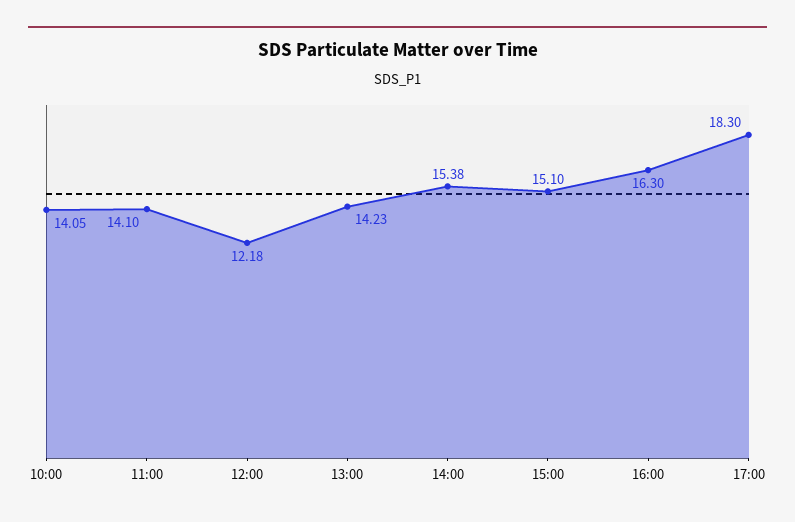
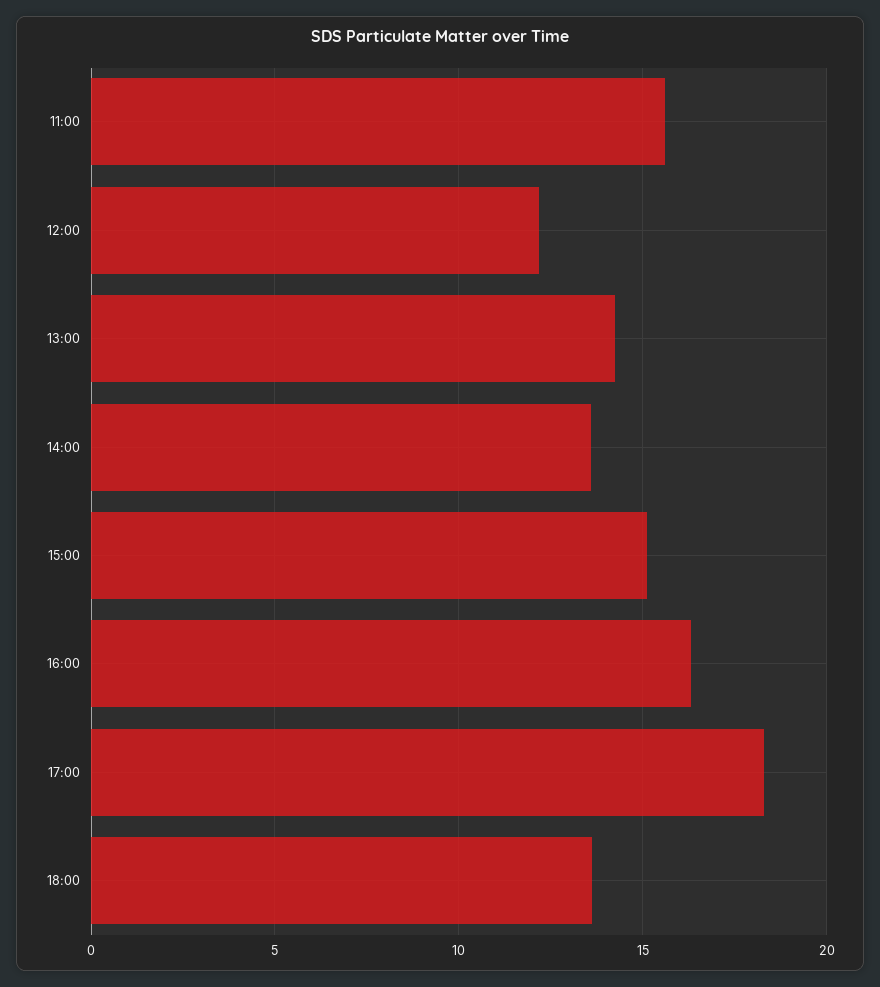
10:00: 14.05 -> none
11:00: 14.1 -> 15.5
14:00: 15.38 -> 13.5
18:00: none -> 13.5

